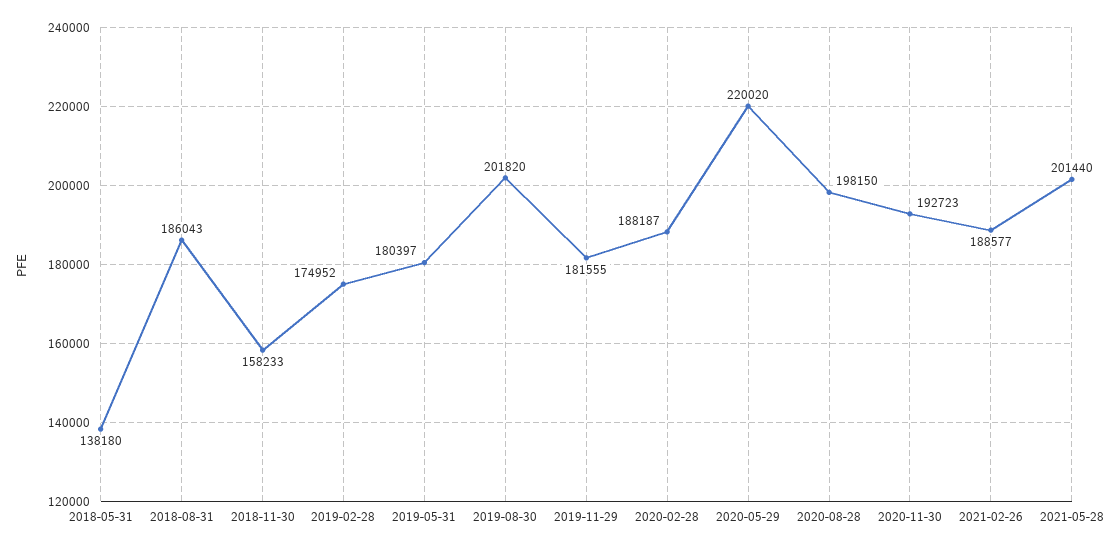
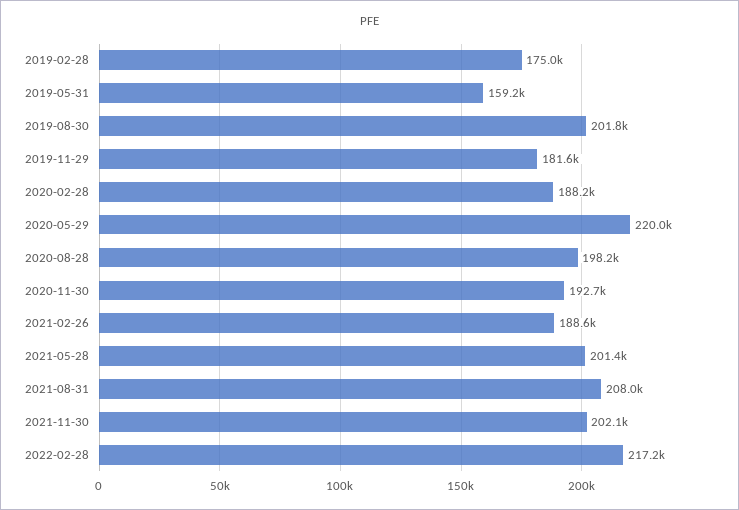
2018-05-31: 138180 -> none
2018-08-31: 186043 -> none
2018-11-30: 158233 -> none
2019-05-31: 180397 -> 159200
2021-08-31: none -> 208000
2021-11-30: none -> 202100
2022-02-28: none -> 217200

